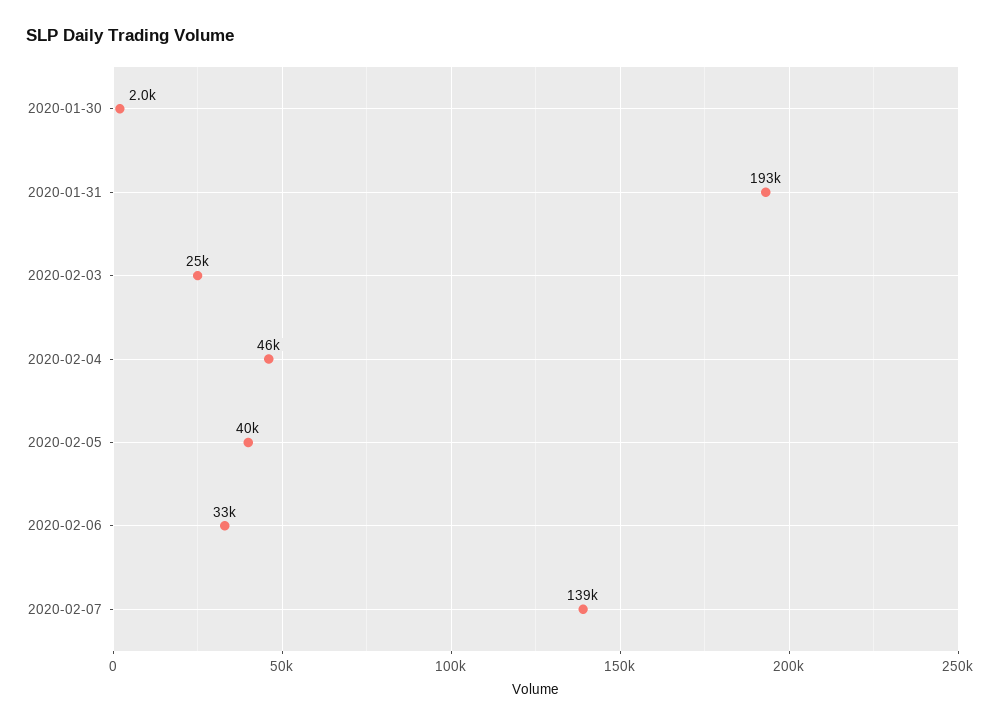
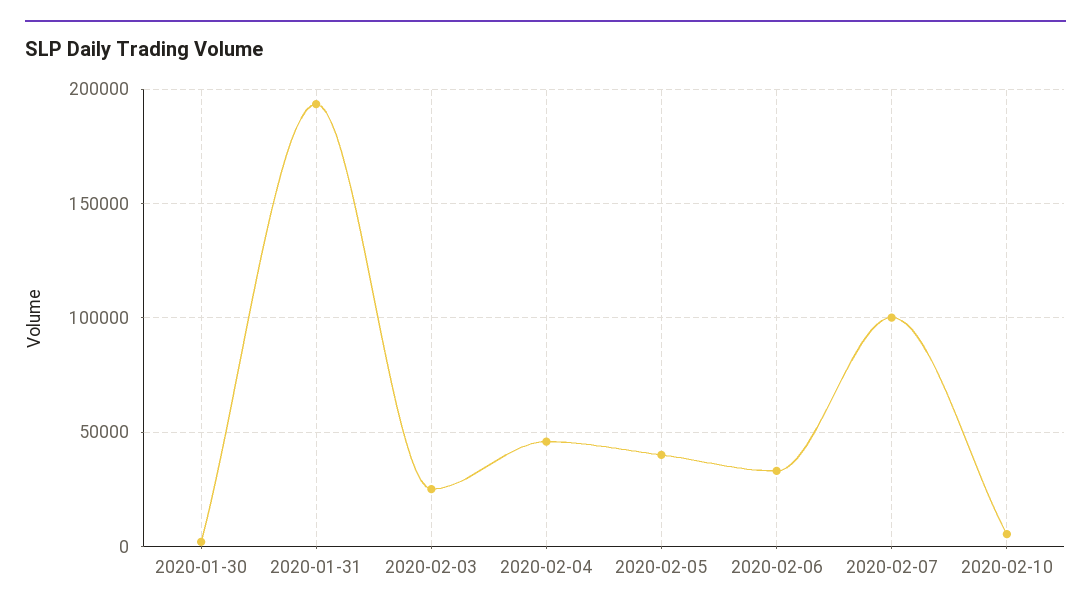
2020-02-07: 139000 -> 100000
2020-02-10: none -> 5000

